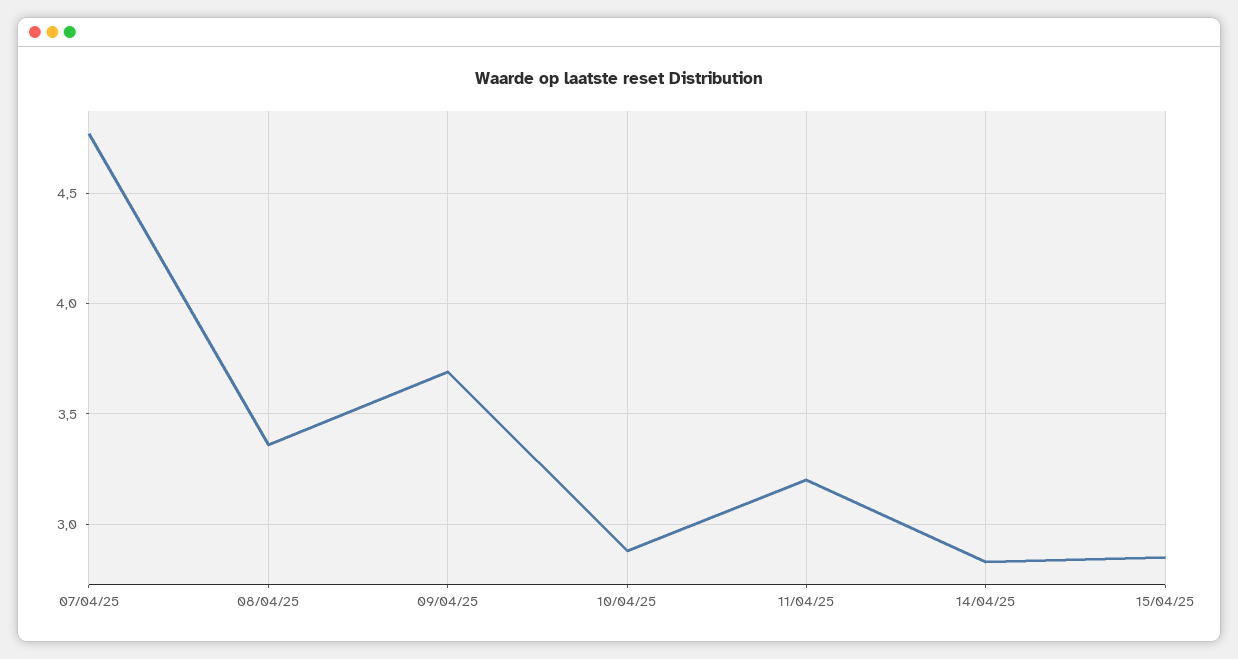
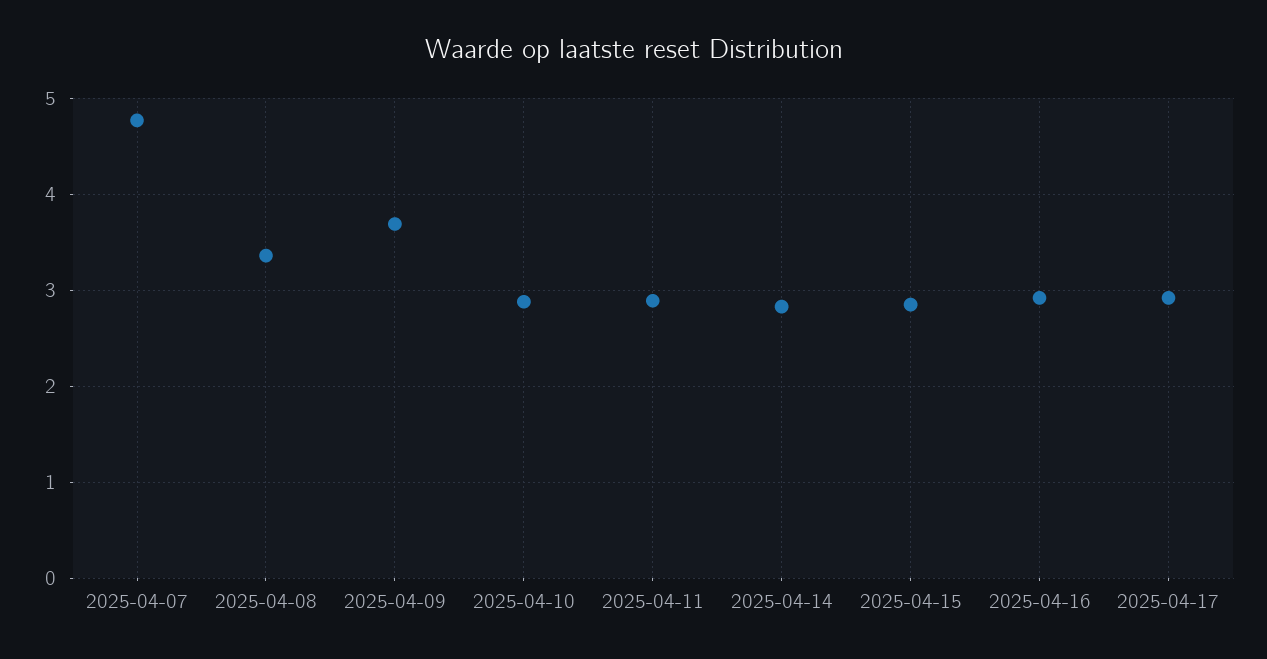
11/04/25: 3.2 -> 2.9
2025-04-16: none -> 2.9
2025-04-17: none -> 2.9

